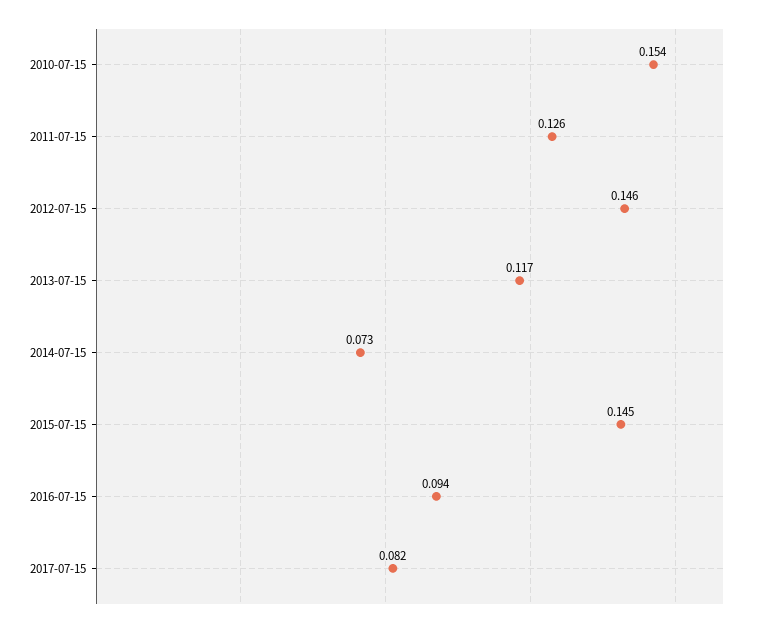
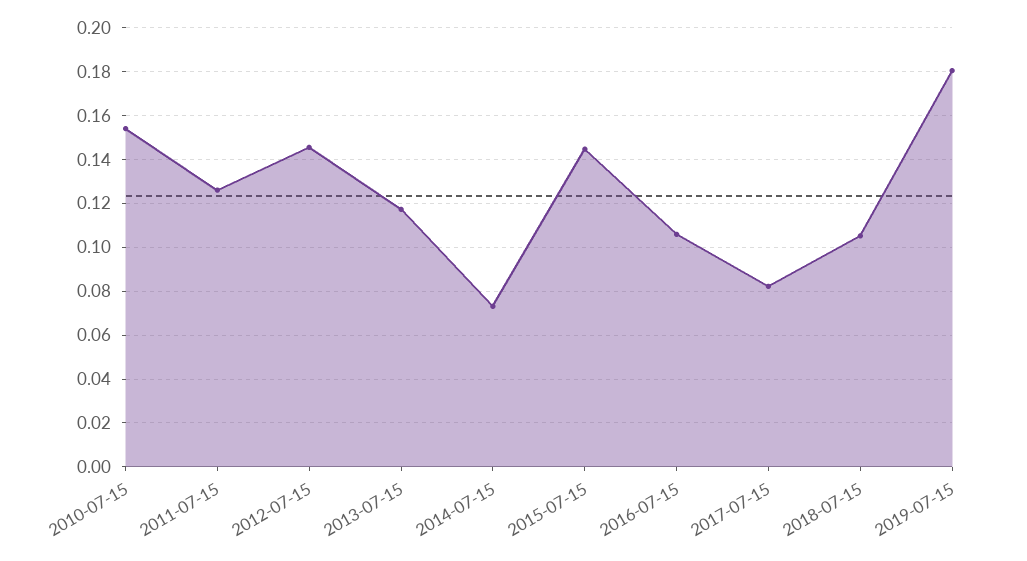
2016-07-15: 0.094 -> 0.105
2018-07-15: none -> 0.105
2019-07-15: none -> 0.18

